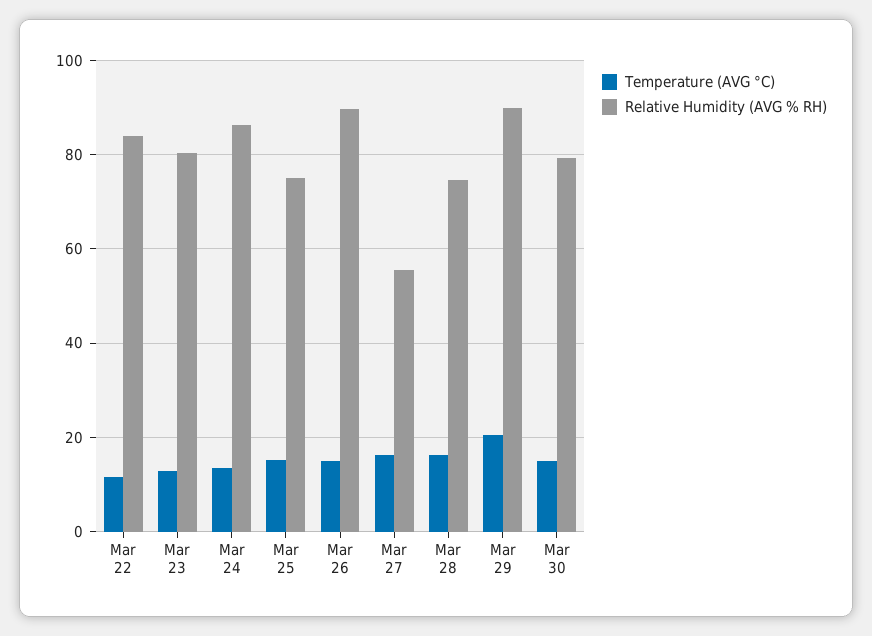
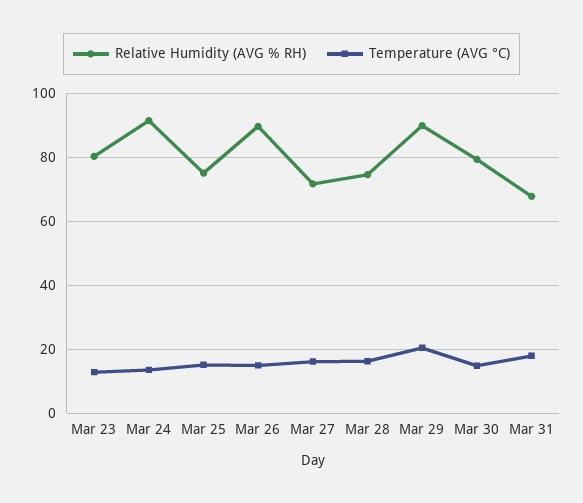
Temperature (AVG °C), Mar 22: 12 -> none
Relative Humidity (AVG % RH), Mar 22: 84 -> none
Relative Humidity (AVG % RH), Mar 24: 86 -> 92
Relative Humidity (AVG % RH), Mar 27: 56 -> 72
Relative Humidity (AVG % RH), Mar 31: none -> 68
Temperature (AVG °C), Mar 31: none -> 18

